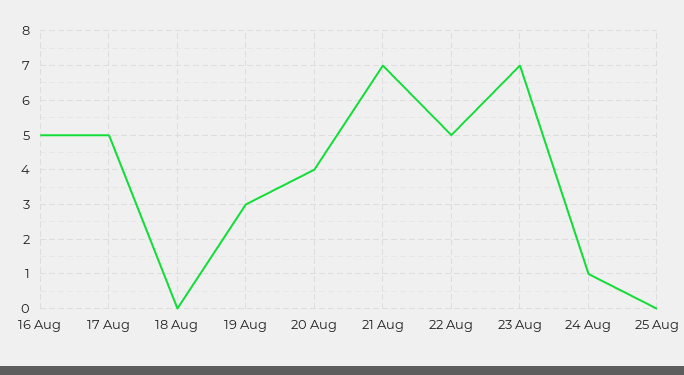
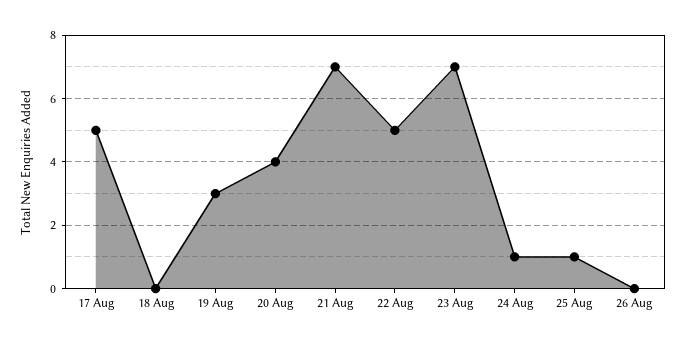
16 Aug: 5 -> none
25 Aug: 0 -> 1
26 Aug: none -> 0

